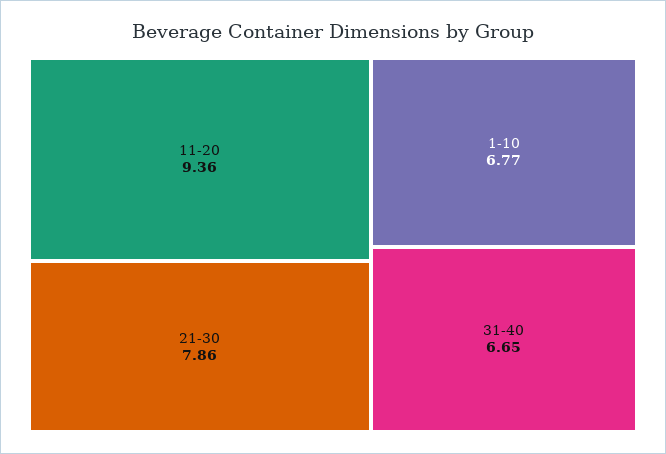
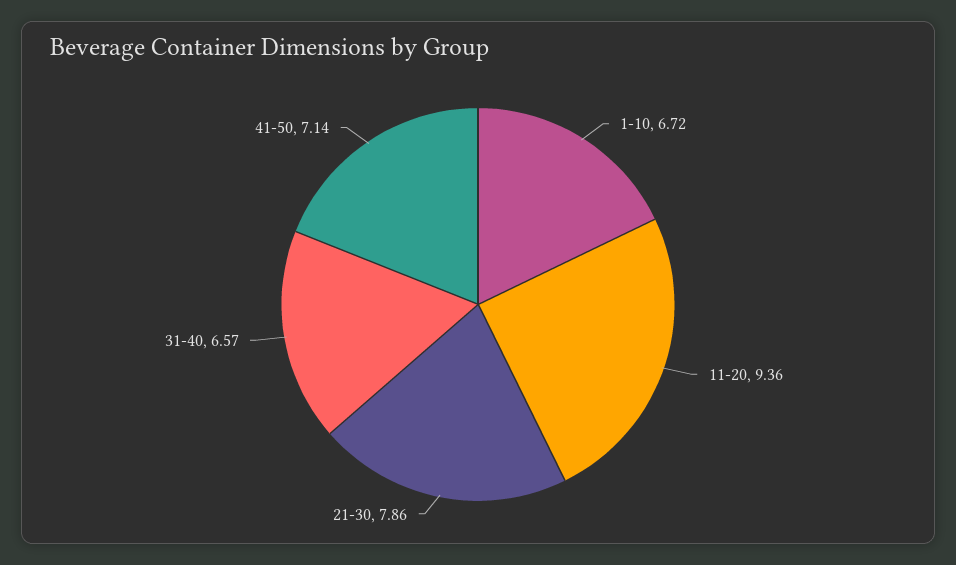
1-10: 6.77 -> 6.72
31-40: 6.65 -> 6.57
41-50: none -> 7.14

